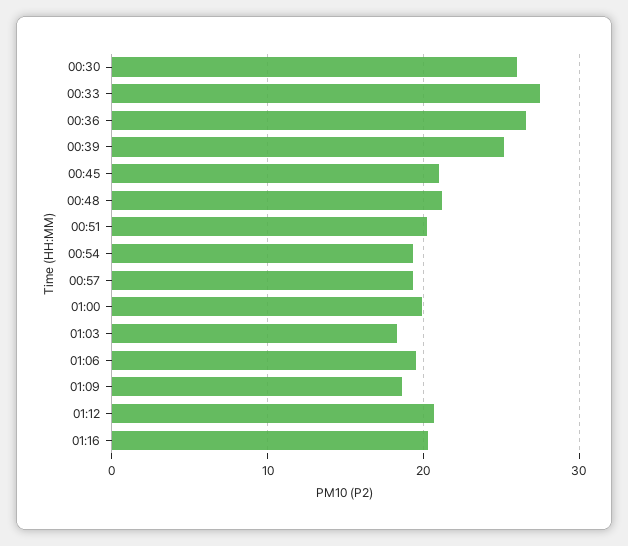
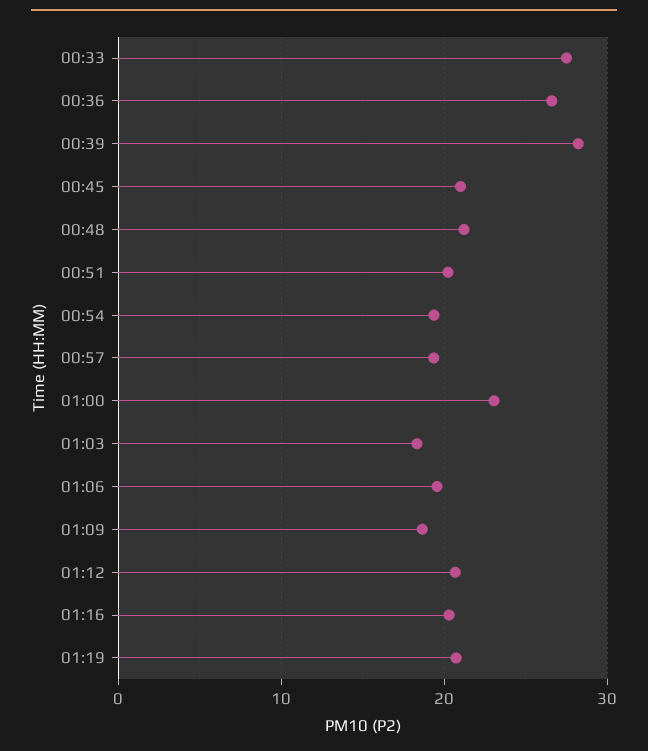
00:30: 26 -> none
00:39: 25 -> 28
01:00: 20 -> 23
01:19: none -> 21

